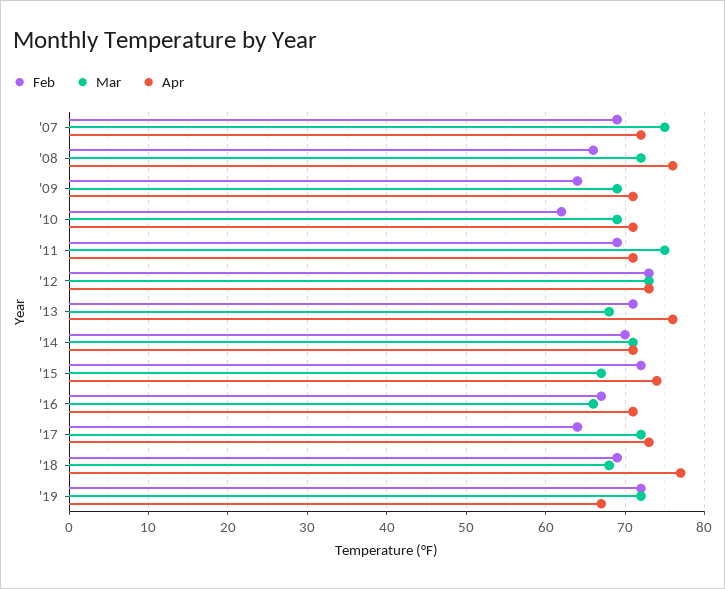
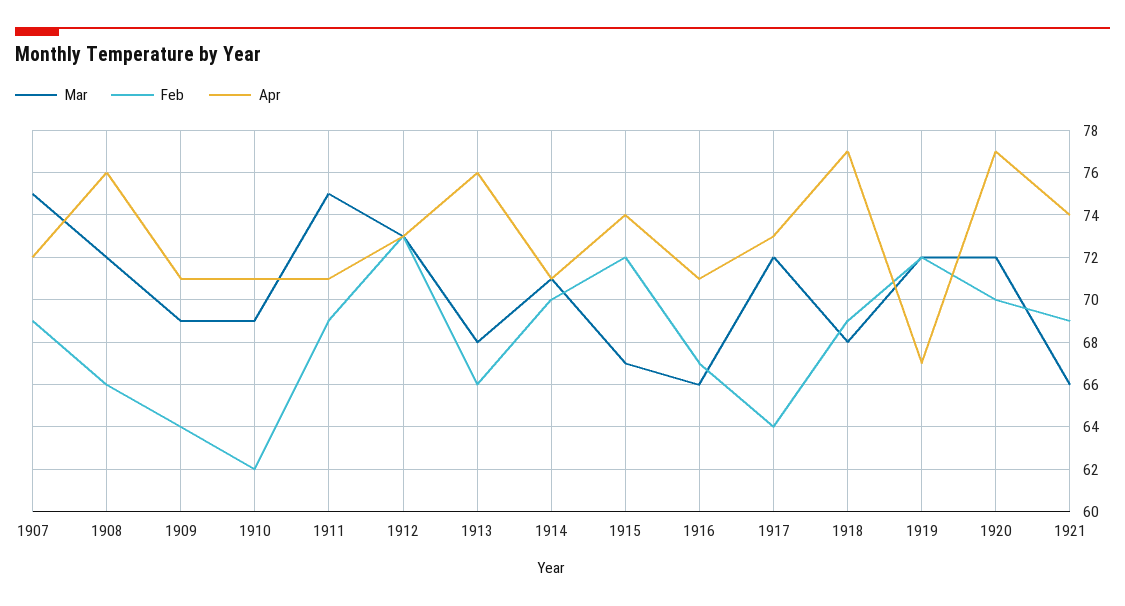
Feb, '13: 71 -> 66
Mar, 1920: none -> 72
Feb, 1920: none -> 70
Apr, 1920: none -> 77
Mar, 1921: none -> 66
Feb, 1921: none -> 69
Apr, 1921: none -> 74

